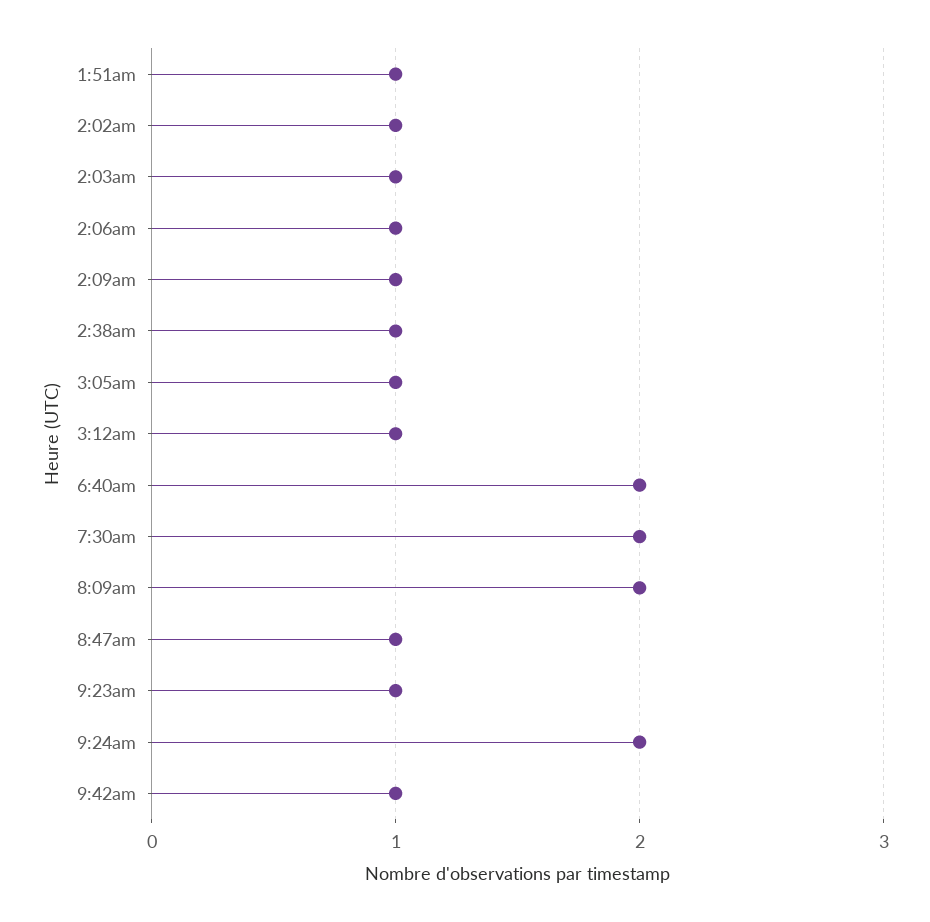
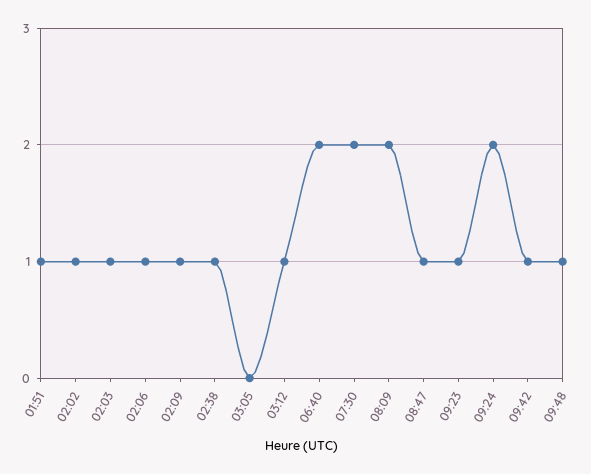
3:05am: 1 -> 0
09:48: none -> 1

